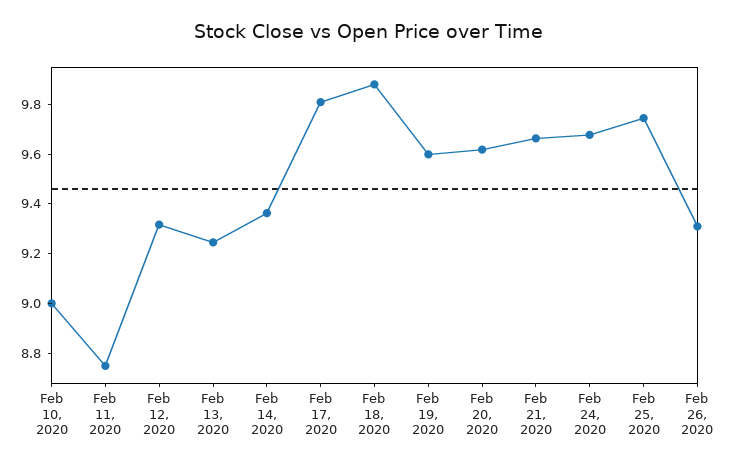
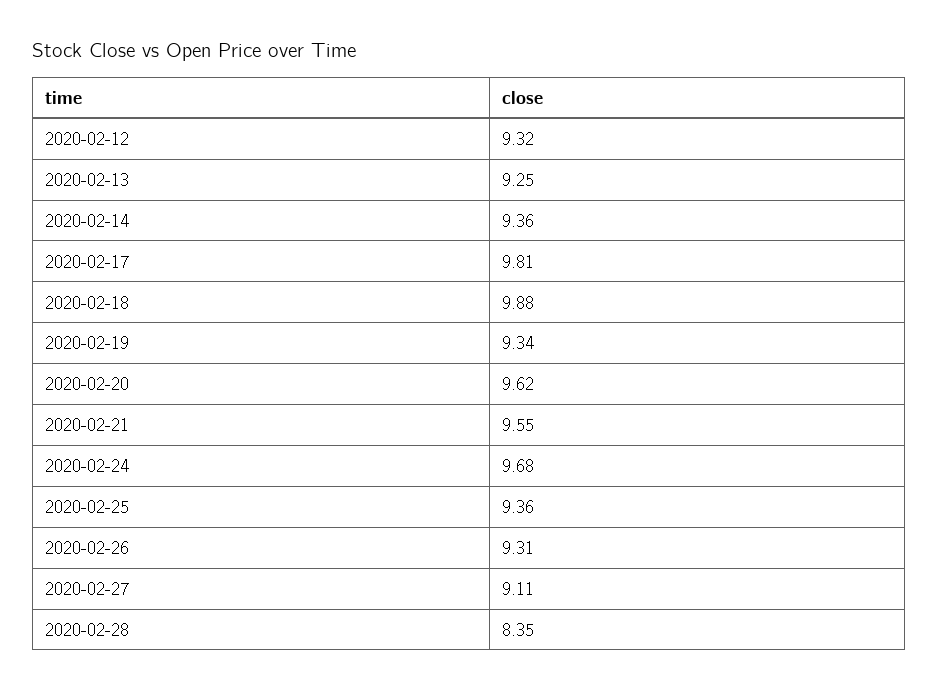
Feb 10, 2020: 9 -> none
Feb 11, 2020: 8.75 -> none
Feb 19, 2020: 9.6 -> 9.34
Feb 21, 2020: 9.65 -> 9.55
Feb 25, 2020: 9.75 -> 9.36
2020-02-27: none -> 9.11
2020-02-28: none -> 8.35

